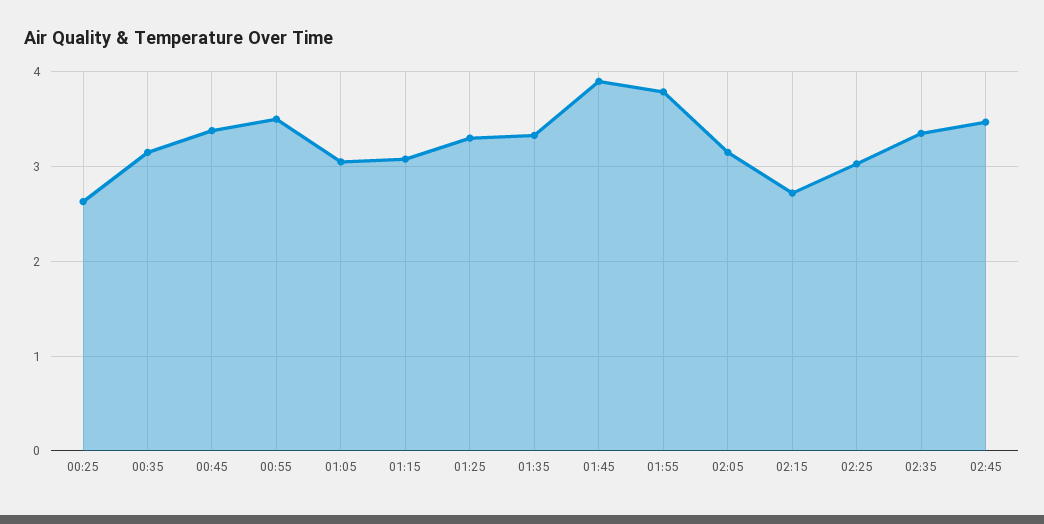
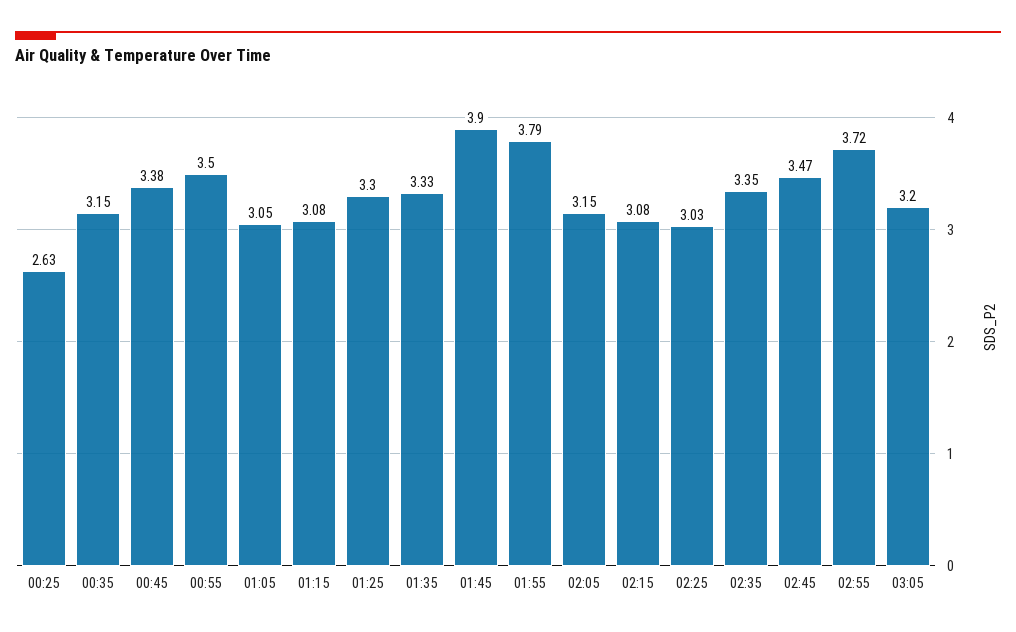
02:15: 2.7 -> 3.08
02:55: none -> 3.72
03:05: none -> 3.2

